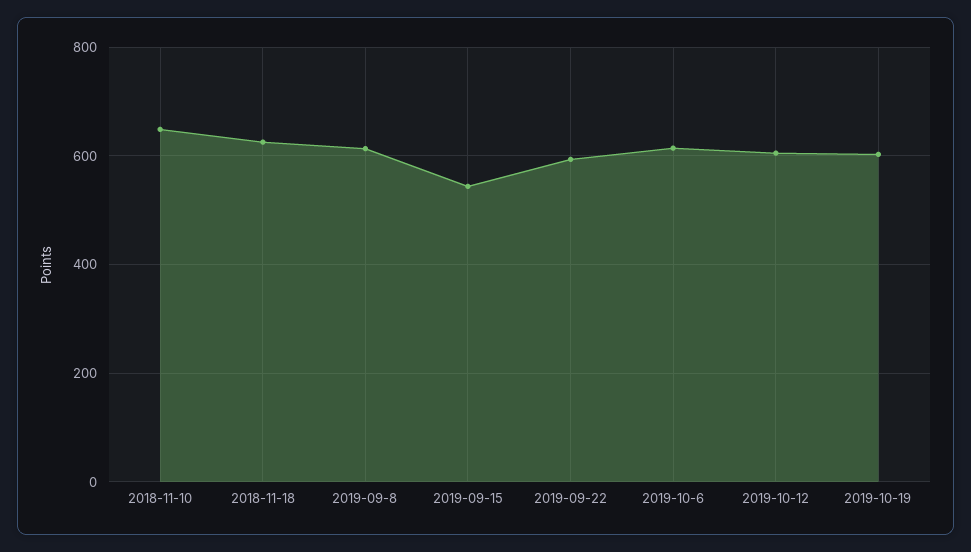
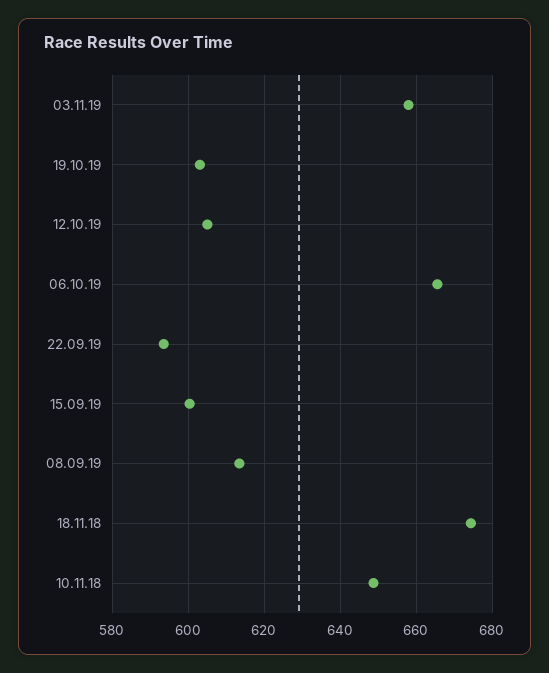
2018-11-18: 620 -> 674
2019-09-15: 540 -> 600
2019-10-6: 620 -> 666
03.11.19: none -> 658

